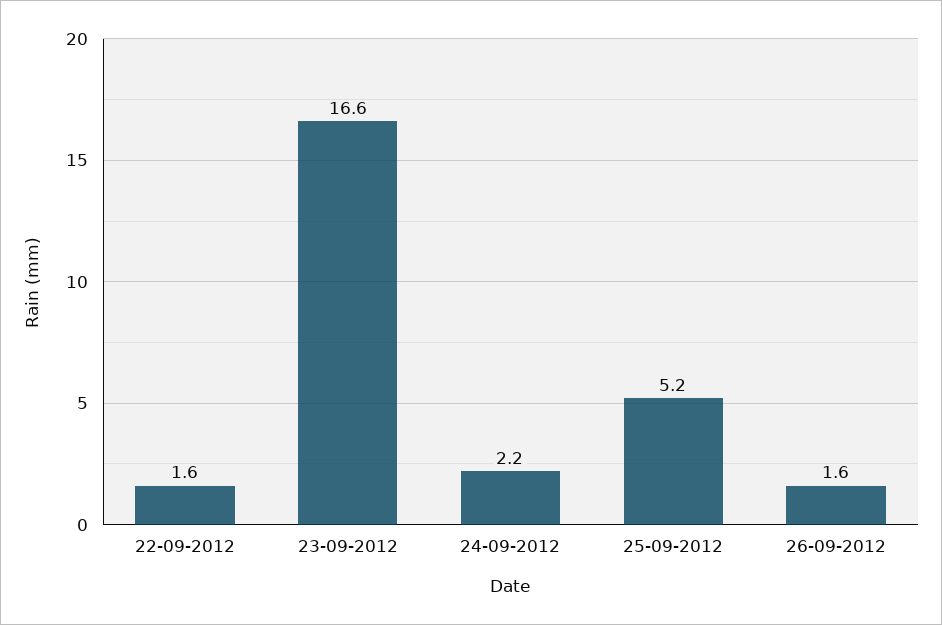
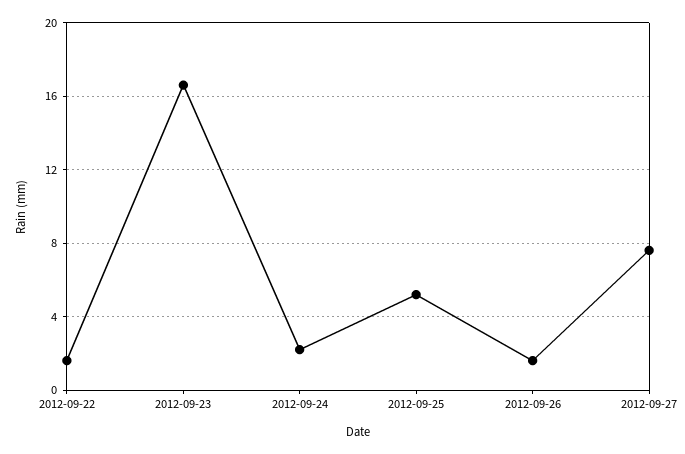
2012-09-27: none -> 7.5

